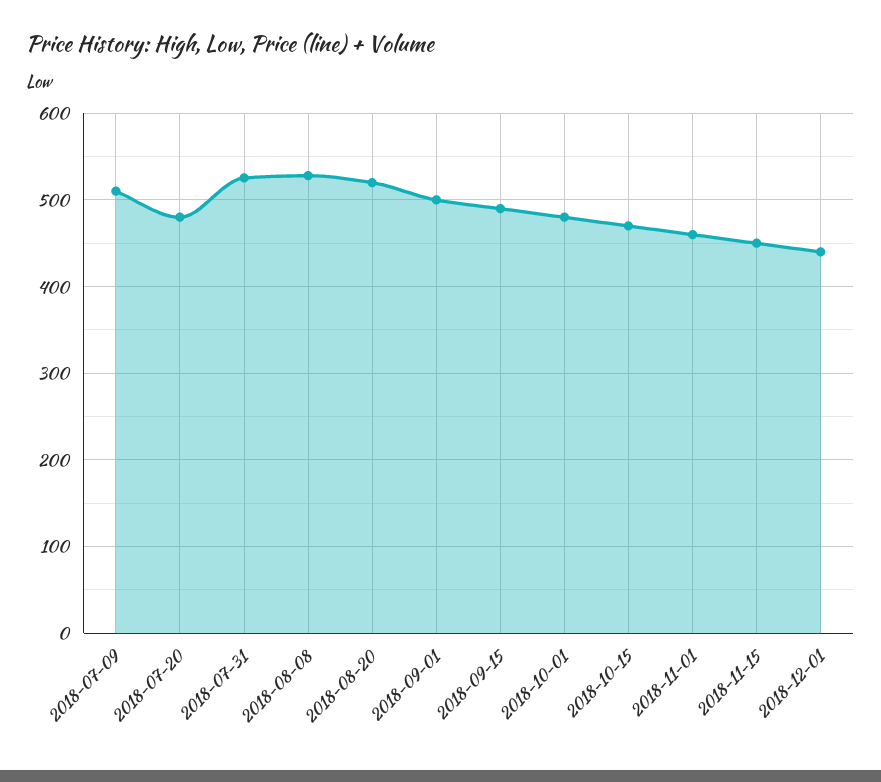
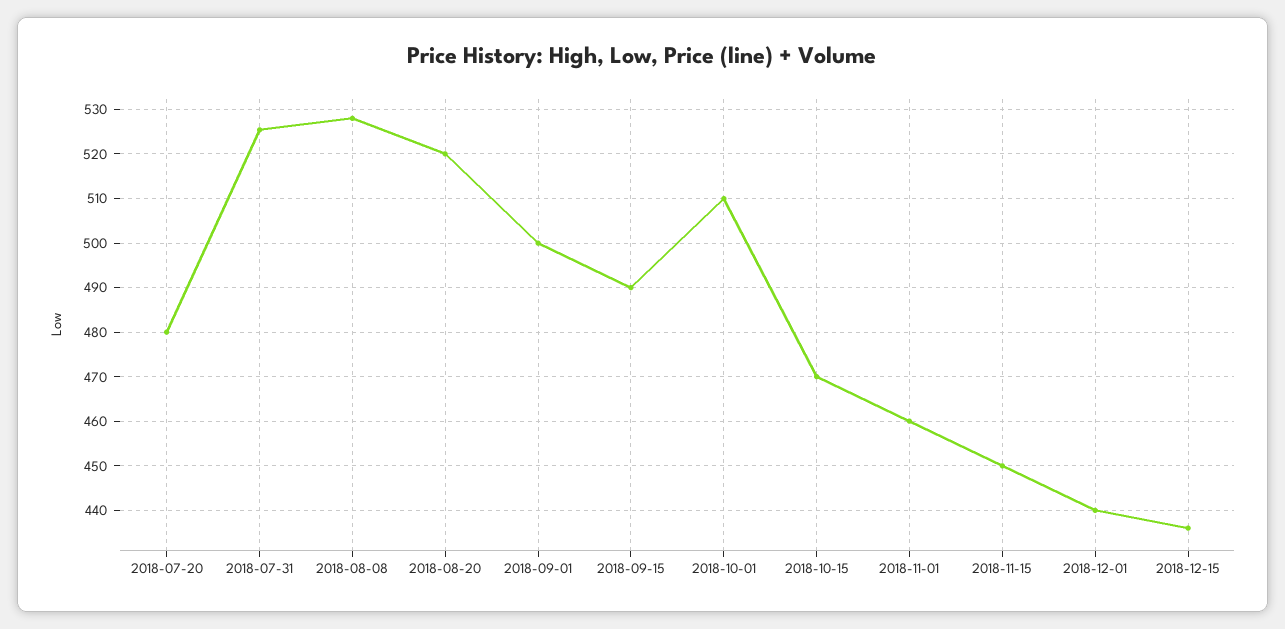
2018-07-09: 510 -> none
2018-10-01: 480 -> 510
2018-12-15: none -> 436

